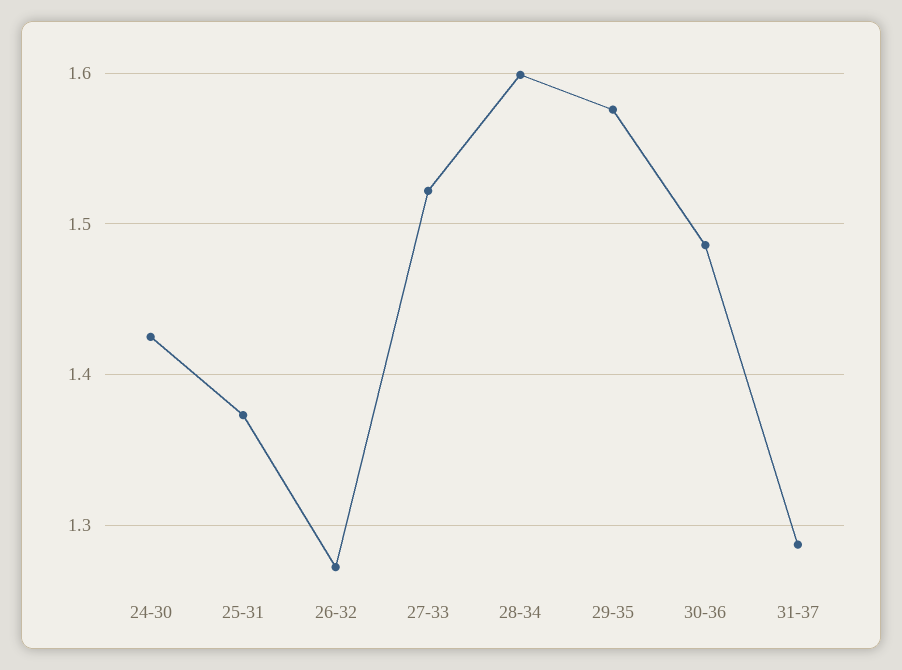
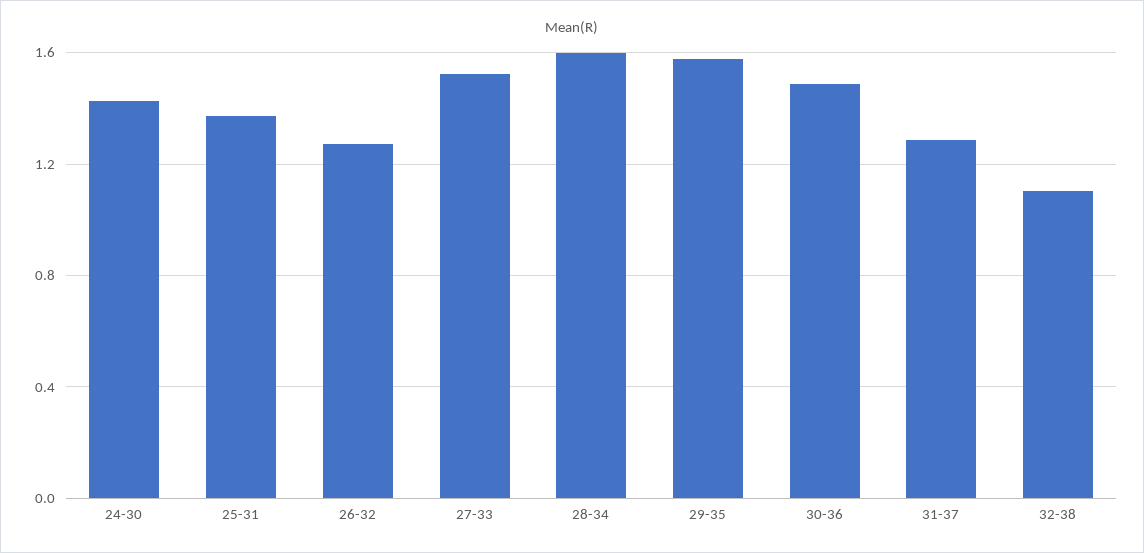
32-38: none -> 1.1

